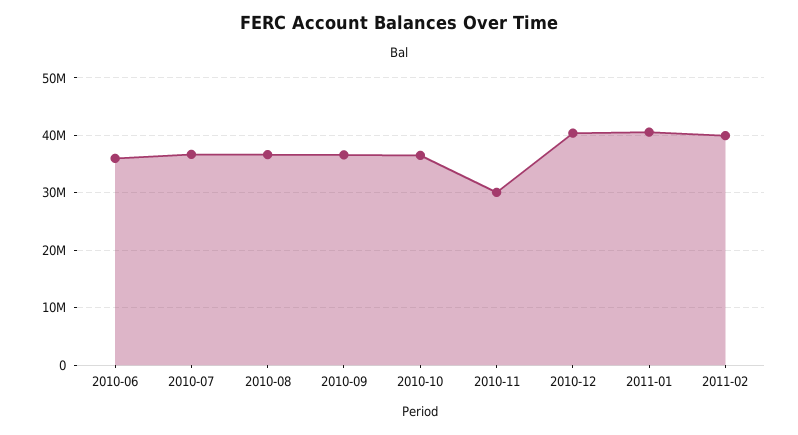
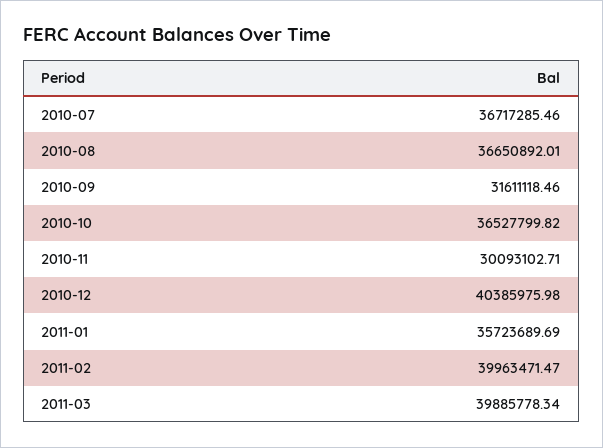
2010-06: 36000000 -> none
2010-09: 36000000 -> 31611118.46
2011-01: 40000000 -> 35723689.69
2011-03: none -> 39885778.34

